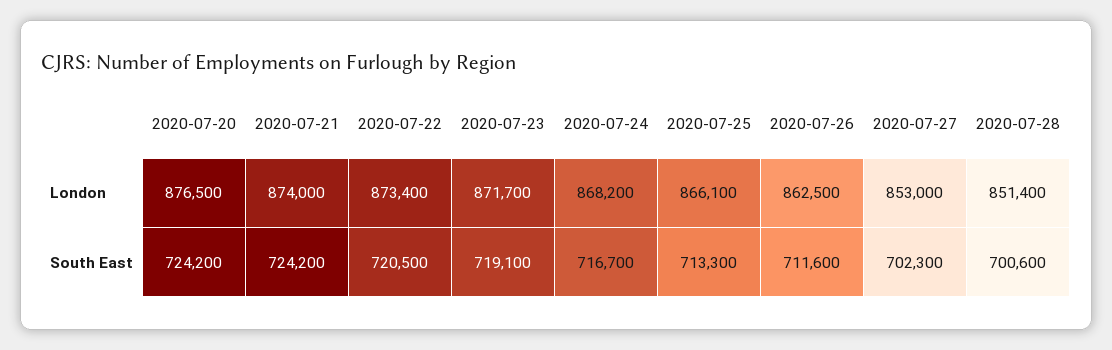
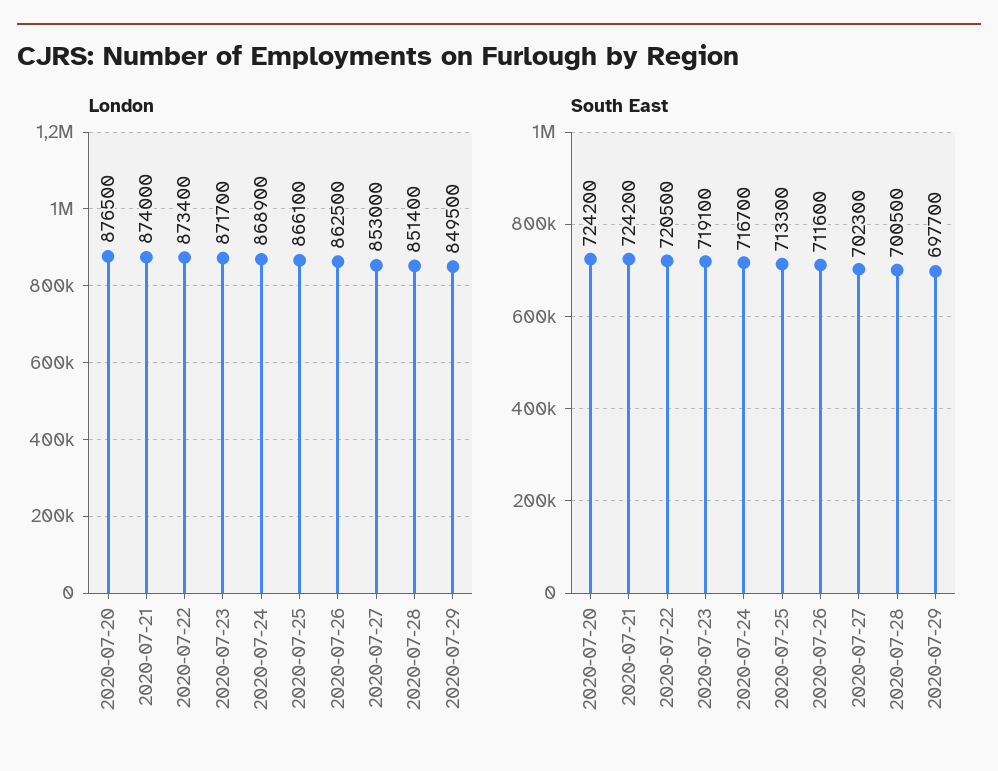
London, 2020-07-24: 868200 -> 868900
South East, 2020-07-28: 700600 -> 700500
London, 2020-07-29: none -> 849500
South East, 2020-07-29: none -> 697700

